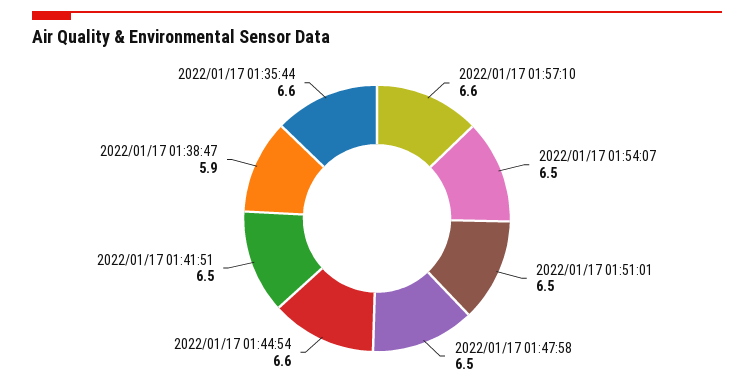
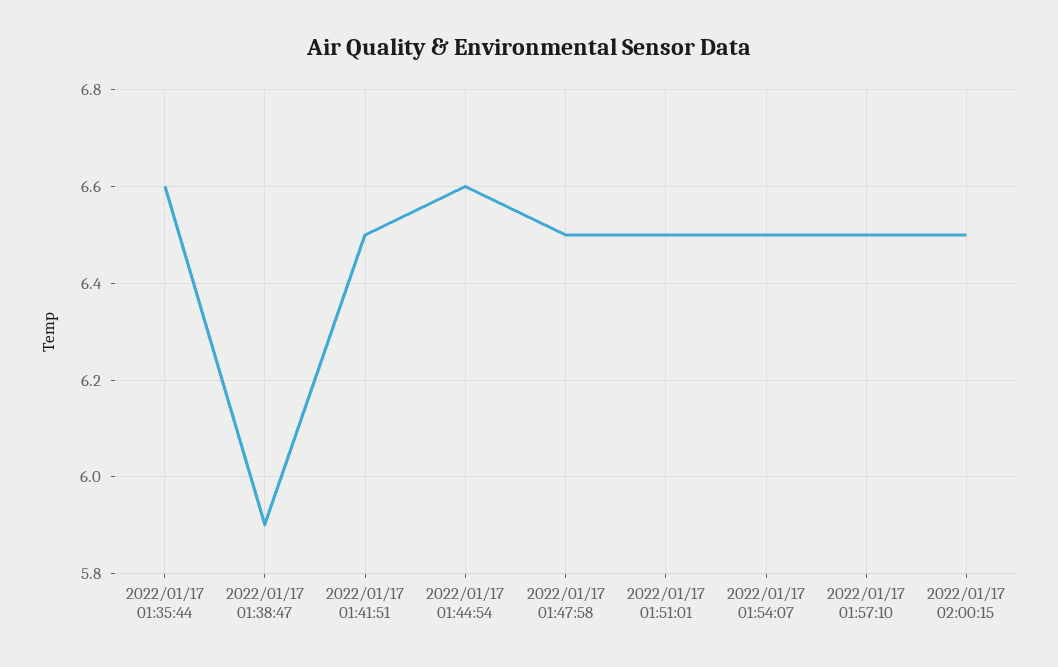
2022/01/17 01:57:10: 6.6 -> 6.5
2022/01/17 02:00:15: none -> 6.5

